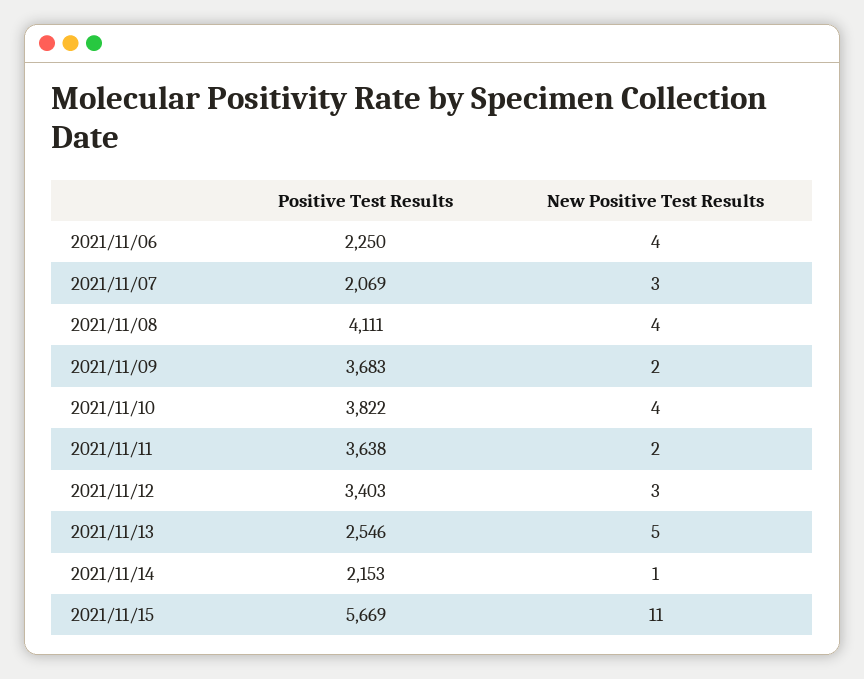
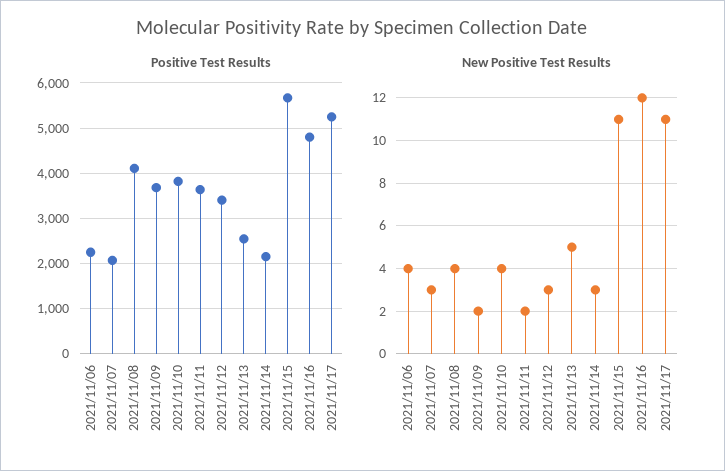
New Positive Test Results, 2021/11/14: 1 -> 3
Positive Test Results, 2021/11/16: none -> 4800
Positive Test Results, 2021/11/17: none -> 5200
New Positive Test Results, 2021/11/16: none -> 12
New Positive Test Results, 2021/11/17: none -> 11

